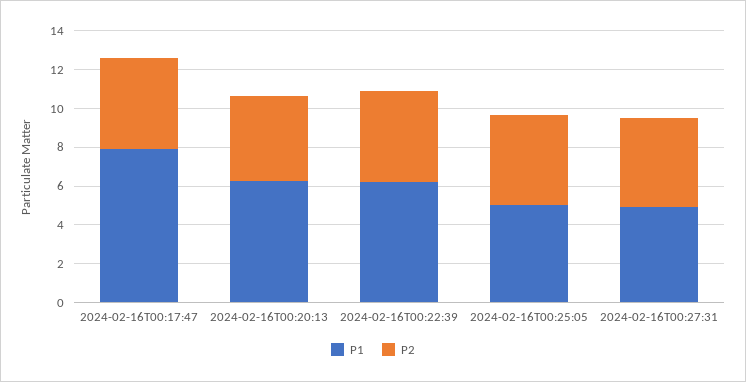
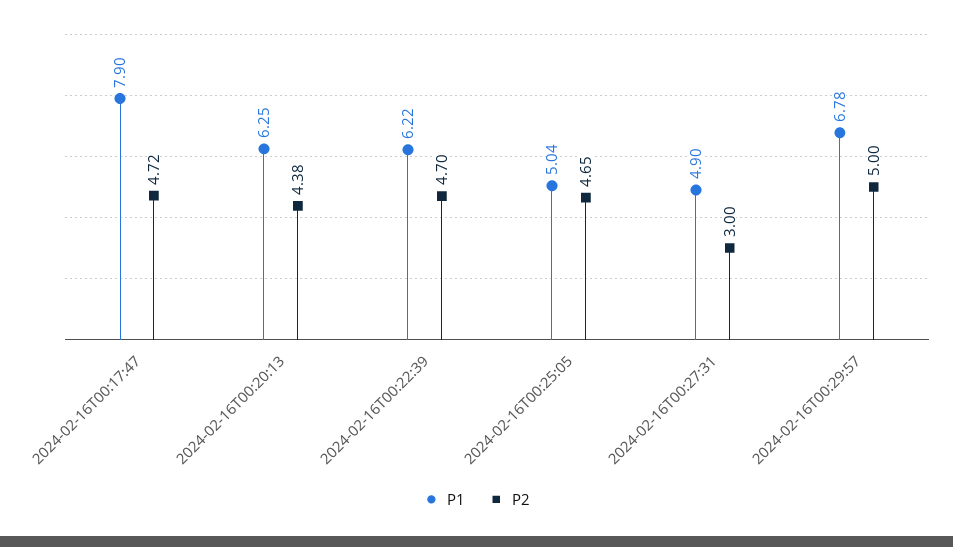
P2, 2024-02-16T00:27:31: 4.5 -> 3
P1, 2024-02-16T00:29:57: none -> 6.78
P2, 2024-02-16T00:29:57: none -> 5

